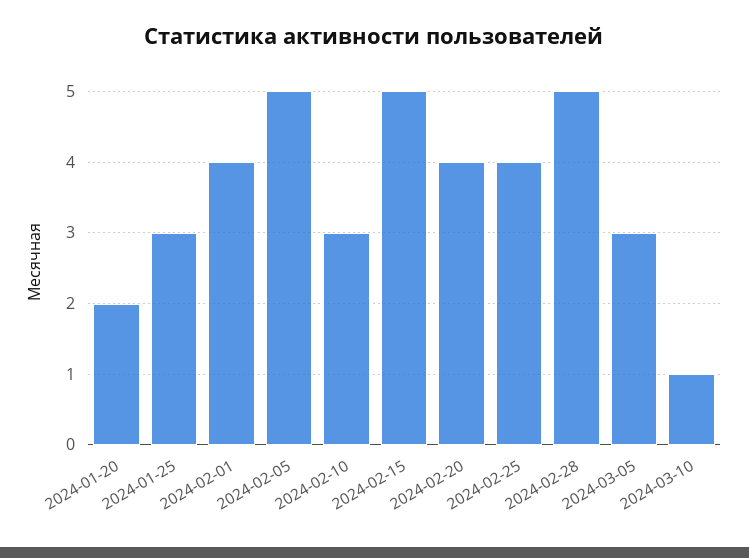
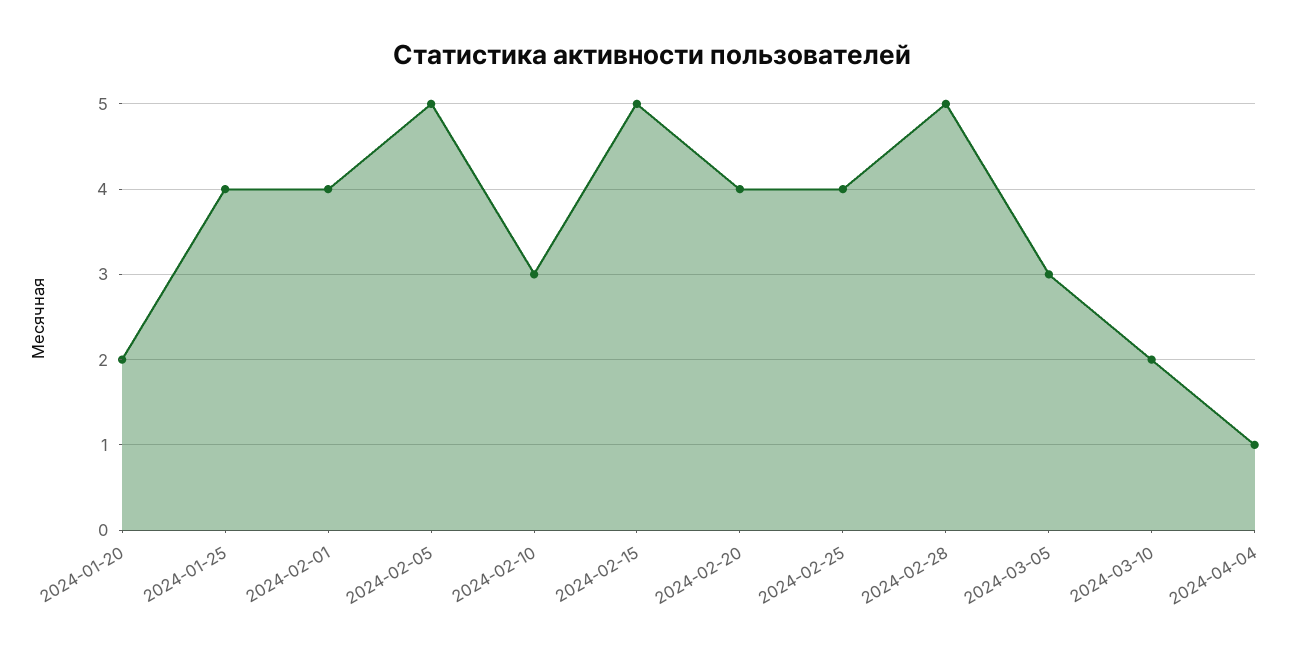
2024-01-25: 3 -> 4
2024-03-10: 1 -> 2
2024-04-04: none -> 1

